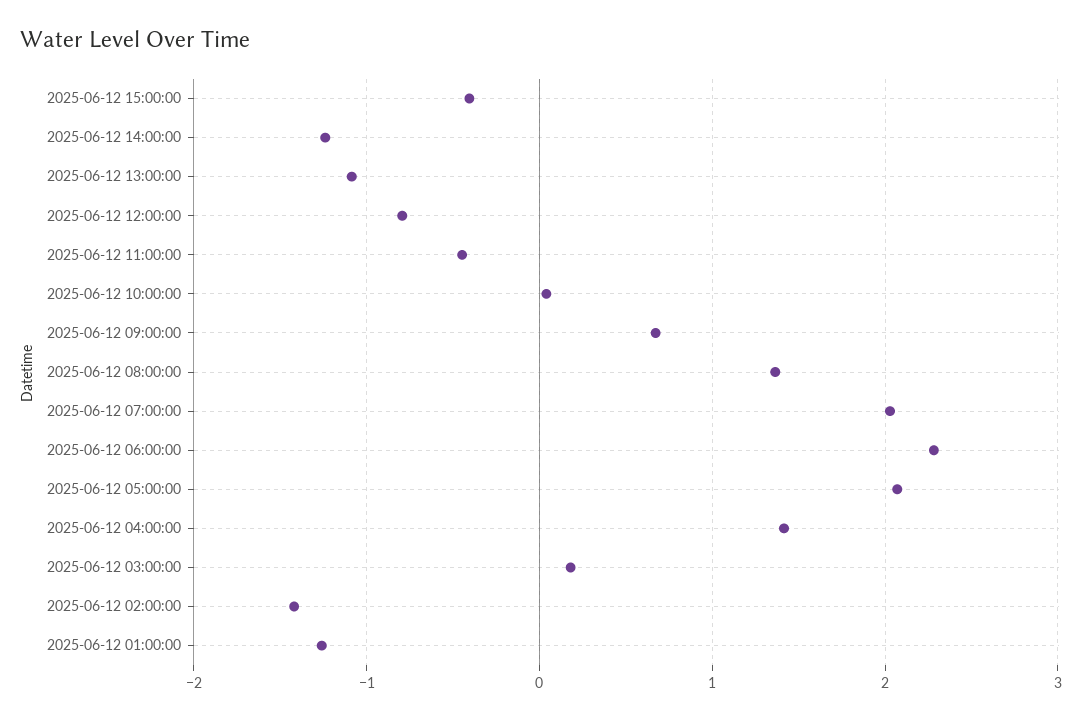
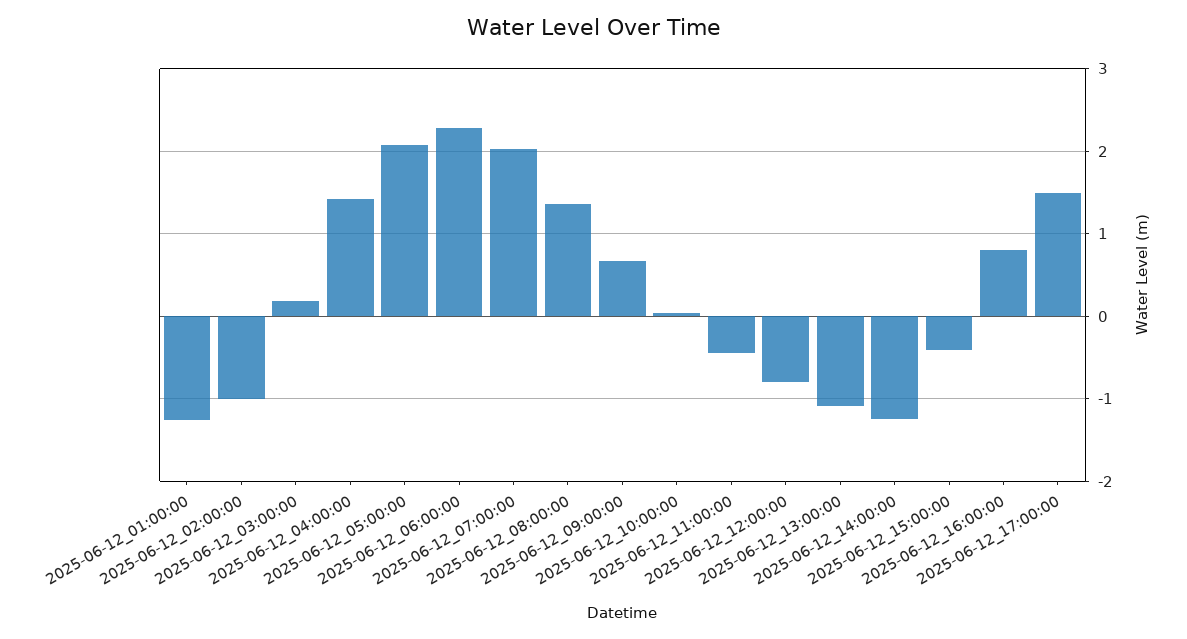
2025-06-12 02:00:00: -1.4 -> -1
2025-06-12_16:00:00: none -> 0.8
2025-06-12_17:00:00: none -> 1.5

